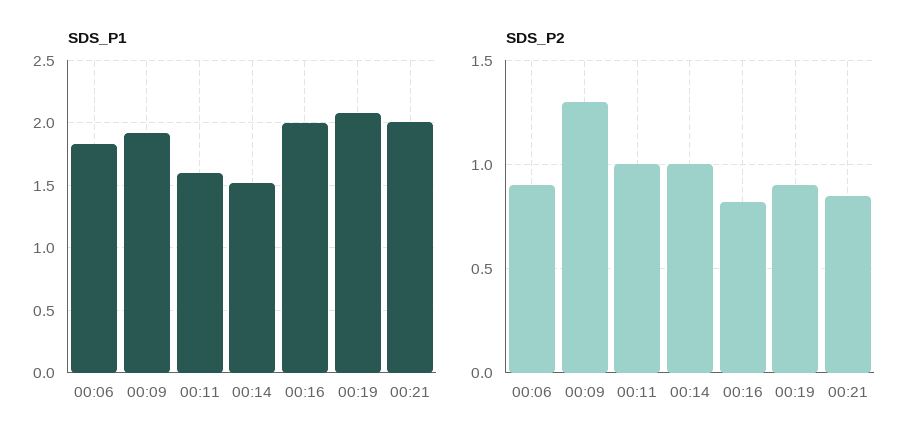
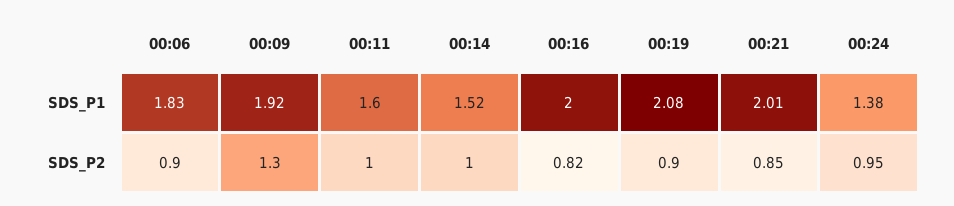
SDS_P1, 00:24: none -> 1.38
SDS_P2, 00:24: none -> 0.95

